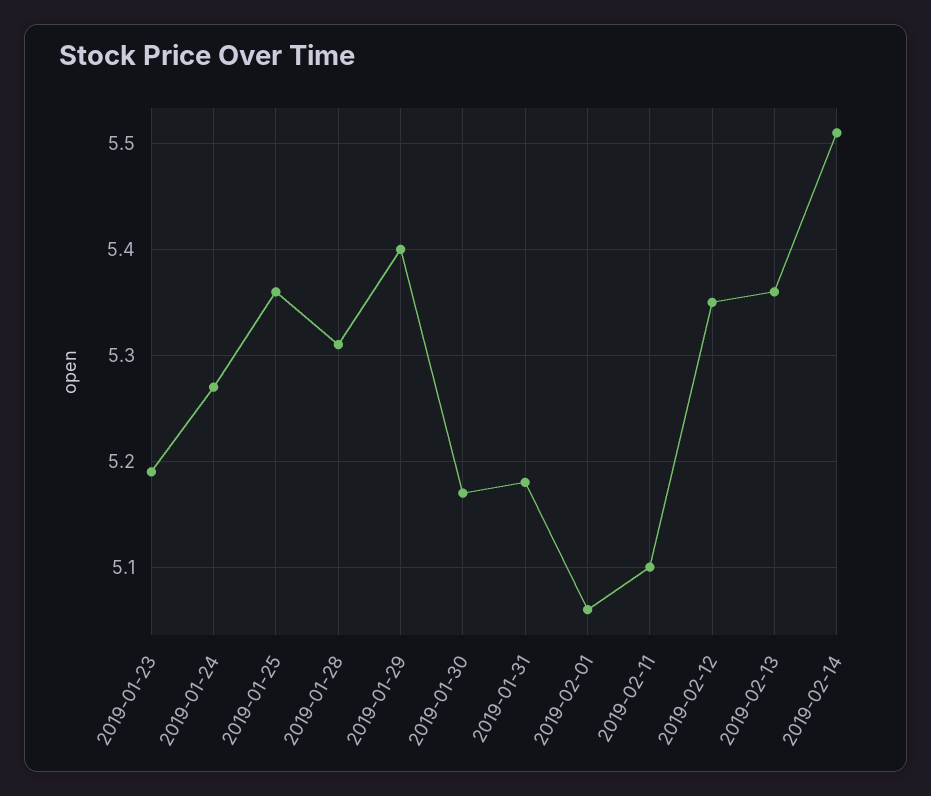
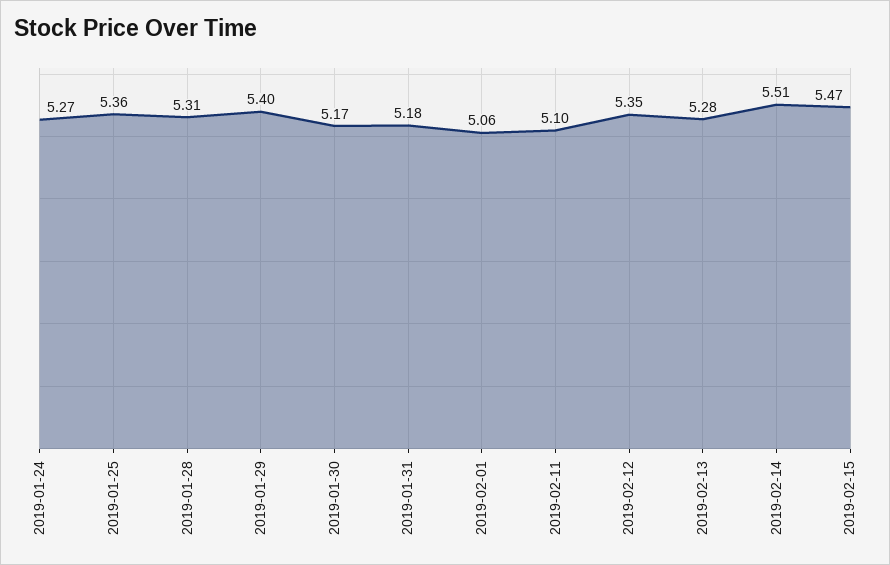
2019-01-23: 5.19 -> none
2019-02-13: 5.36 -> 5.28
2019-02-15: none -> 5.47

